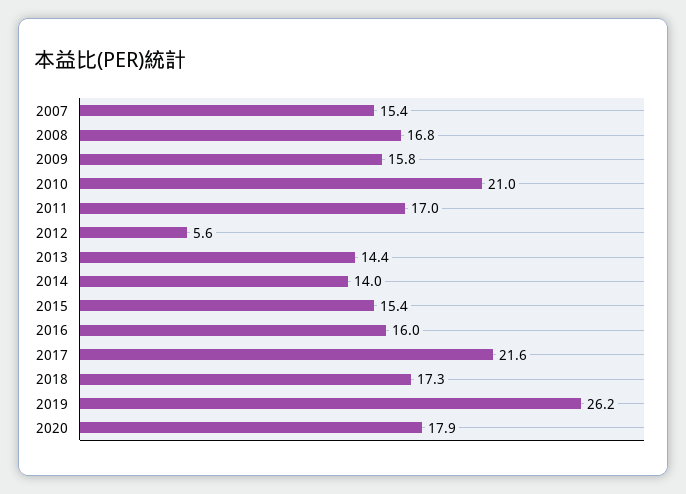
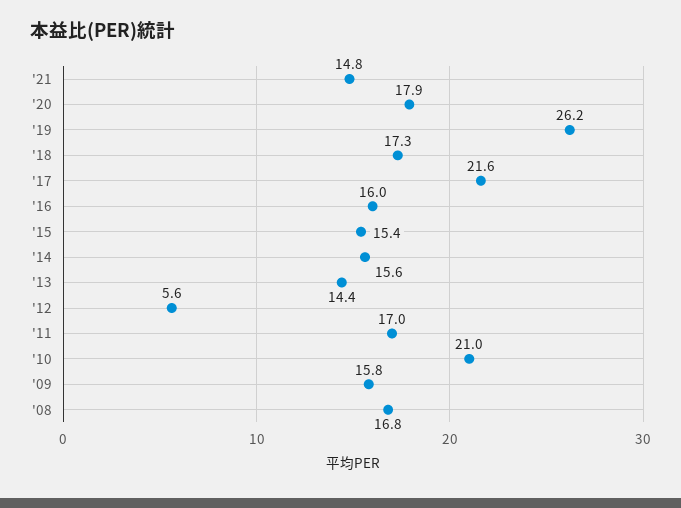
2007: 15.4 -> none
2014: 14 -> 15.6
'21: none -> 14.8

